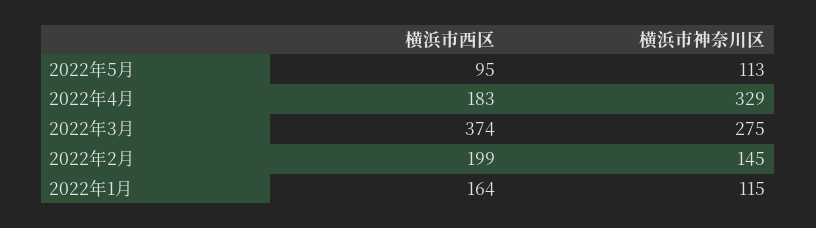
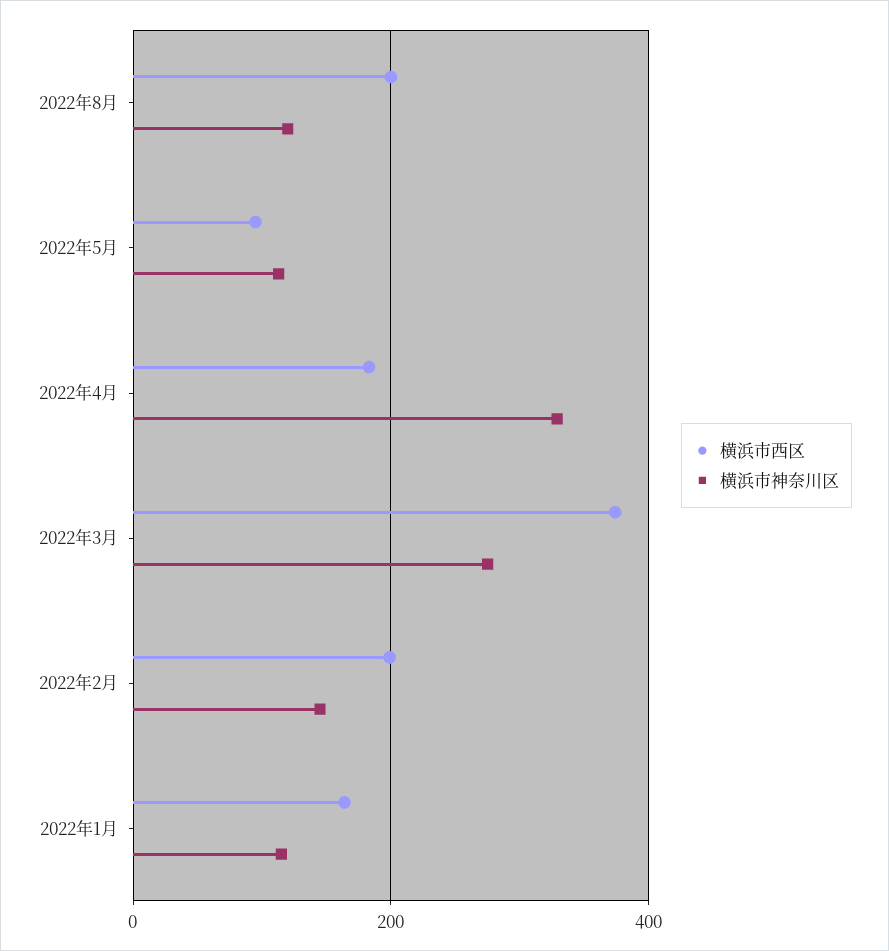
横浜市西区, 2022年8月: none -> 200
横浜市神奈川区, 2022年8月: none -> 120

